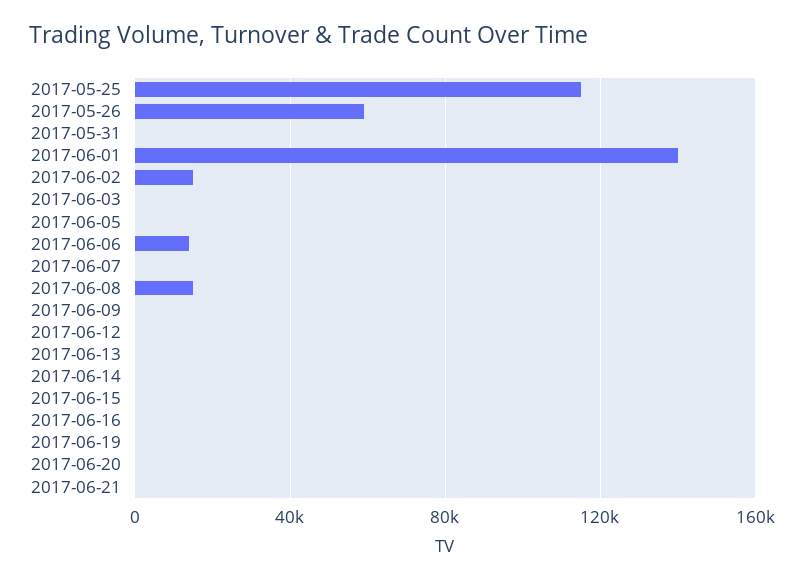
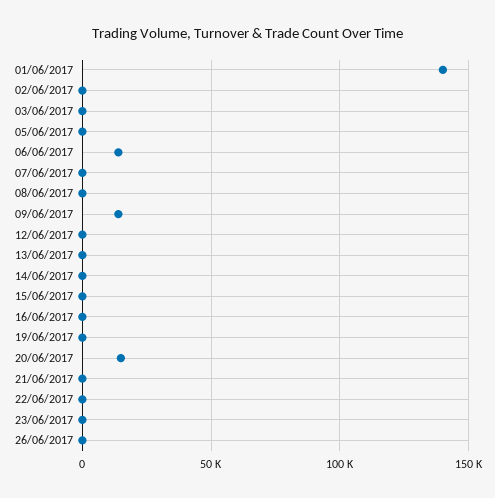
2017-05-25: 115000 -> none
2017-05-26: 60000 -> none
2017-05-31: 0 -> none
2017-06-02: 15000 -> 0
2017-06-08: 15000 -> 0
2017-06-09: 0 -> 15000
2017-06-20: 0 -> 15000
22/06/2017: none -> 0
23/06/2017: none -> 0
26/06/2017: none -> 0

